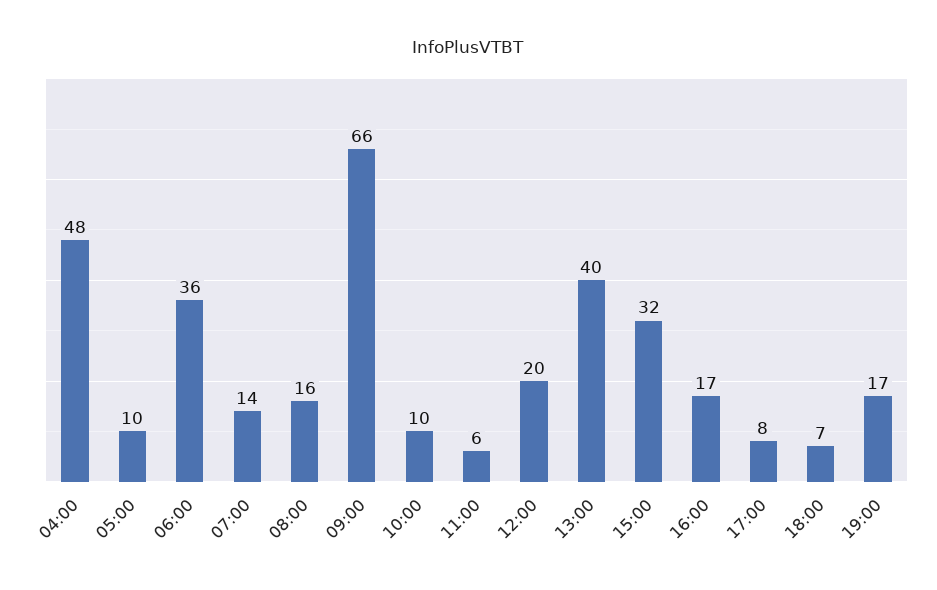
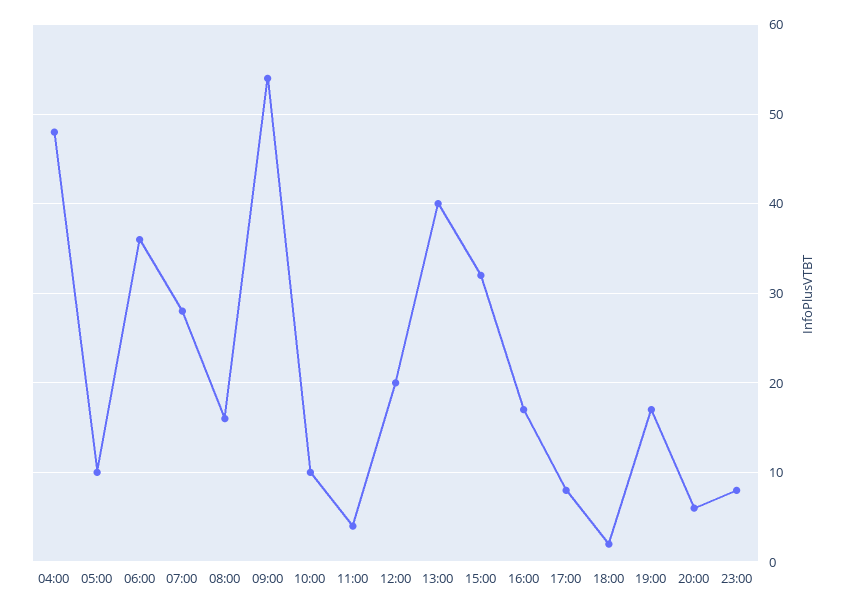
07:00: 14 -> 28
09:00: 66 -> 54
11:00: 6 -> 4
18:00: 7 -> 2
20:00: none -> 6
23:00: none -> 8

